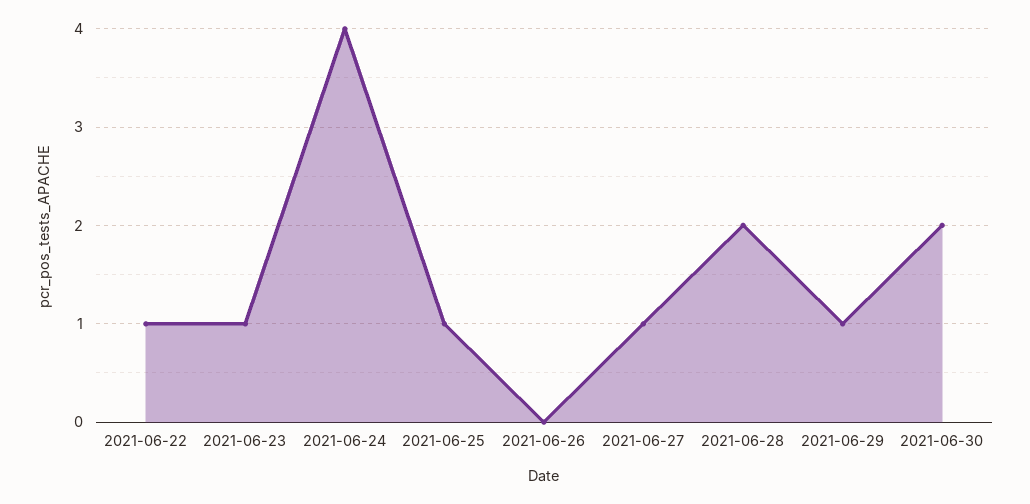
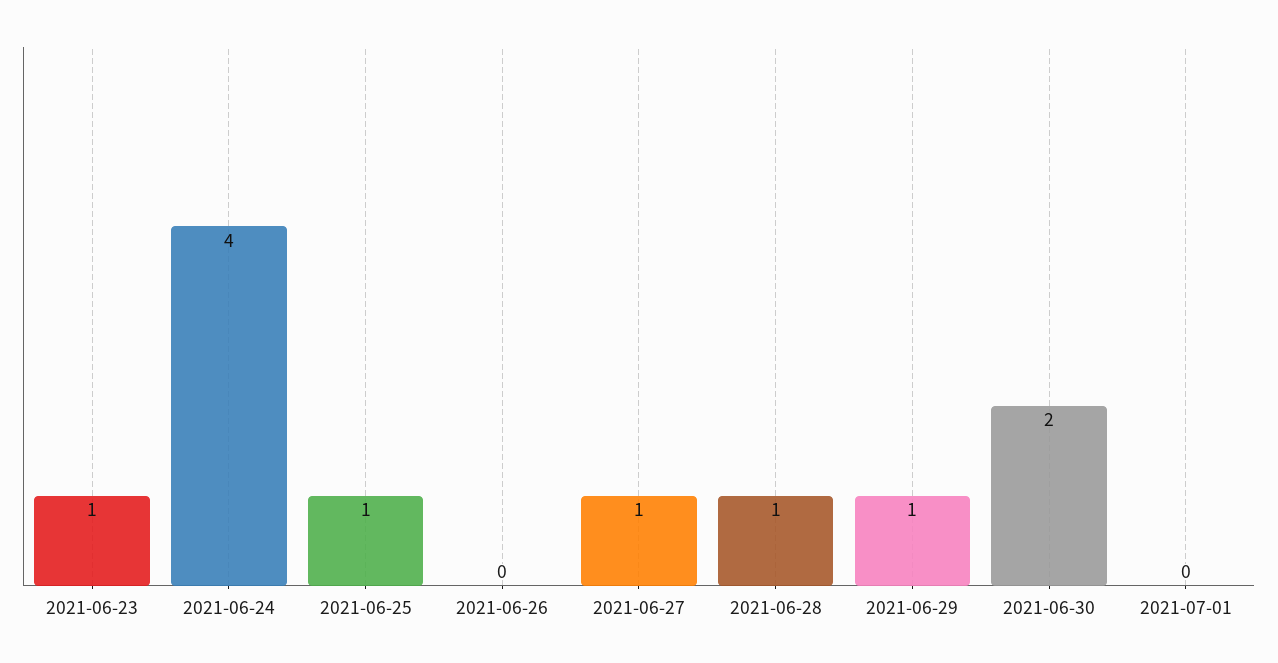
2021-06-22: 1 -> none
2021-06-28: 2 -> 1
2021-07-01: none -> 0

